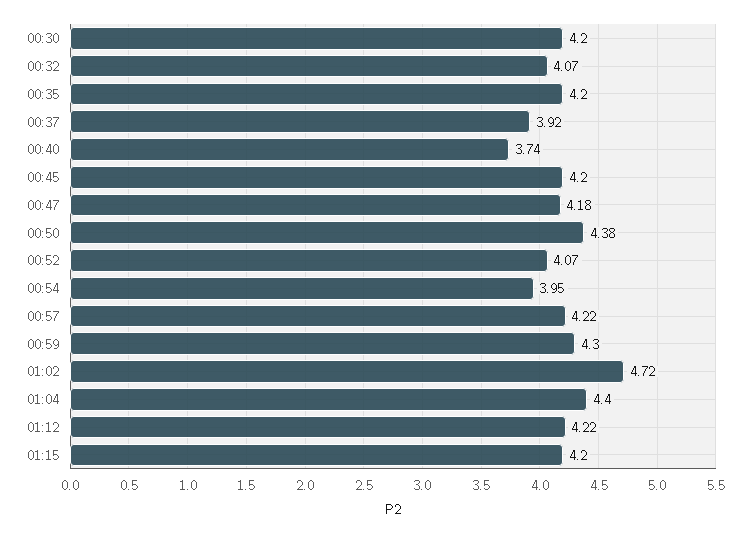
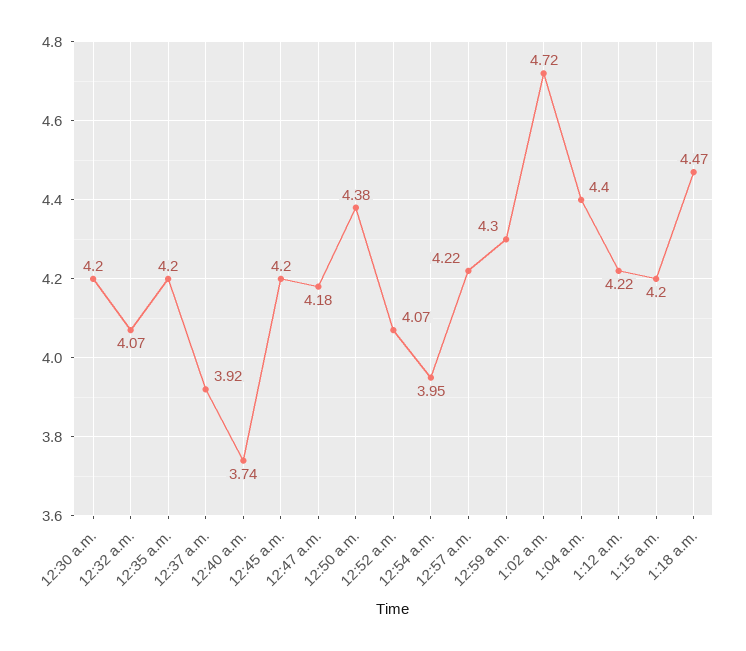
1:18 a.m.: none -> 4.47

